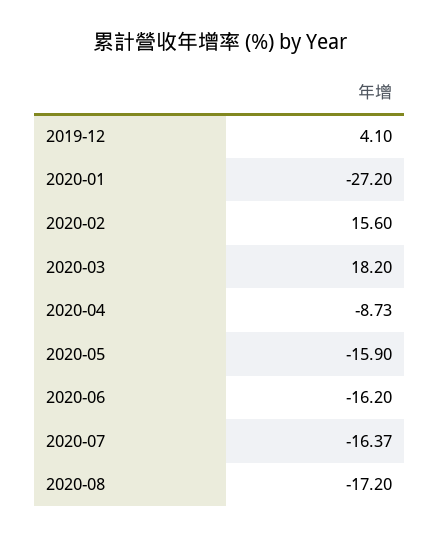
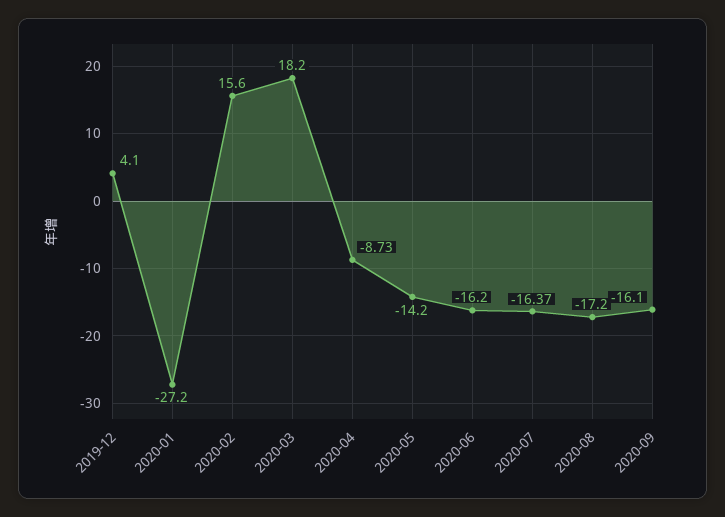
2020-05: -15.9 -> -14.2
2020-09: none -> -16.1

